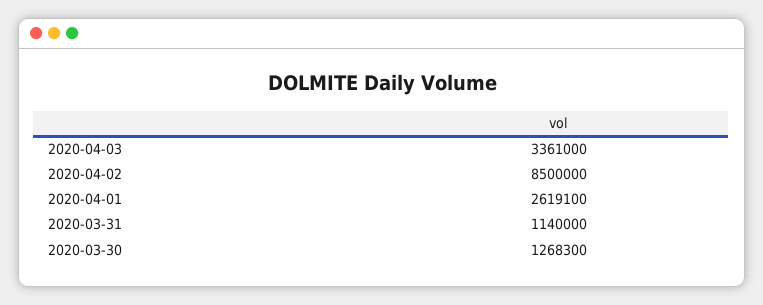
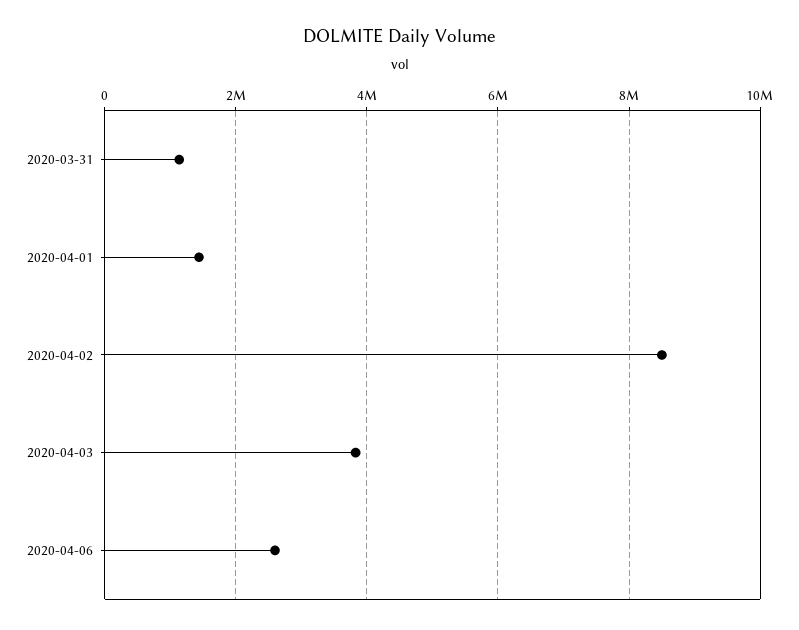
2020-04-03: 3361000 -> 3800000
2020-04-01: 2619100 -> 1400000
2020-03-30: 1268300 -> none
2020-04-06: none -> 2600000

